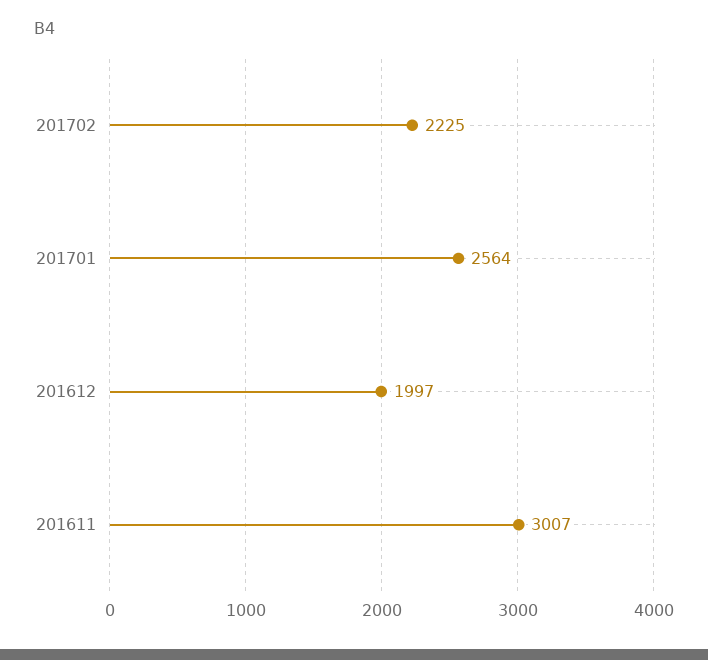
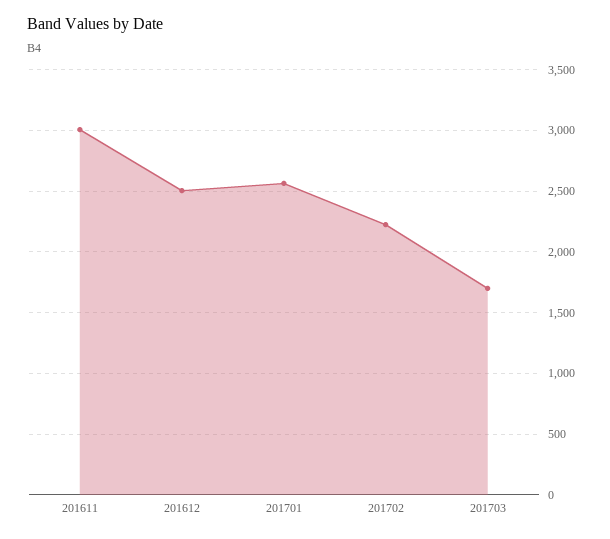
201612: 1997 -> 2500
201703: none -> 1700

